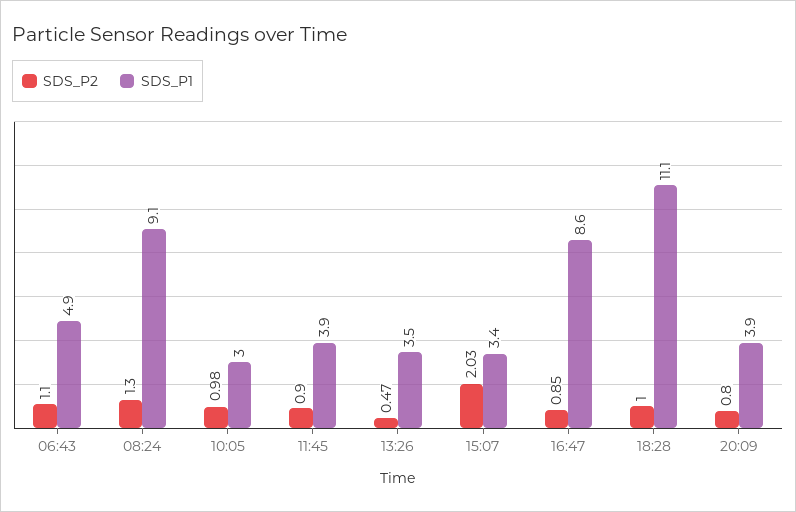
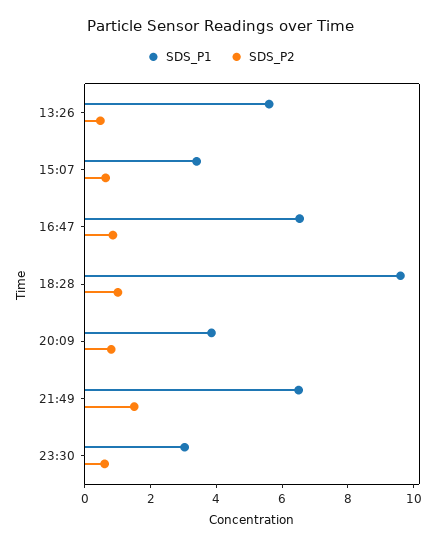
SDS_P2, 06:43: 1.1 -> none
SDS_P1, 06:43: 4.9 -> none
SDS_P2, 08:24: 1.3 -> none
SDS_P1, 08:24: 9.1 -> none
SDS_P2, 10:05: 0.98 -> none
SDS_P1, 10:05: 3 -> none
SDS_P2, 11:45: 0.9 -> none
SDS_P1, 11:45: 3.9 -> none
SDS_P1, 13:26: 3.5 -> 5.5
SDS_P2, 15:07: 2.03 -> 0.5
SDS_P1, 16:47: 8.6 -> 6.5
SDS_P1, 18:28: 11.1 -> 9.5
SDS_P1, 21:49: none -> 6.5
SDS_P2, 21:49: none -> 1.5
SDS_P1, 23:30: none -> 3
SDS_P2, 23:30: none -> 0.5

